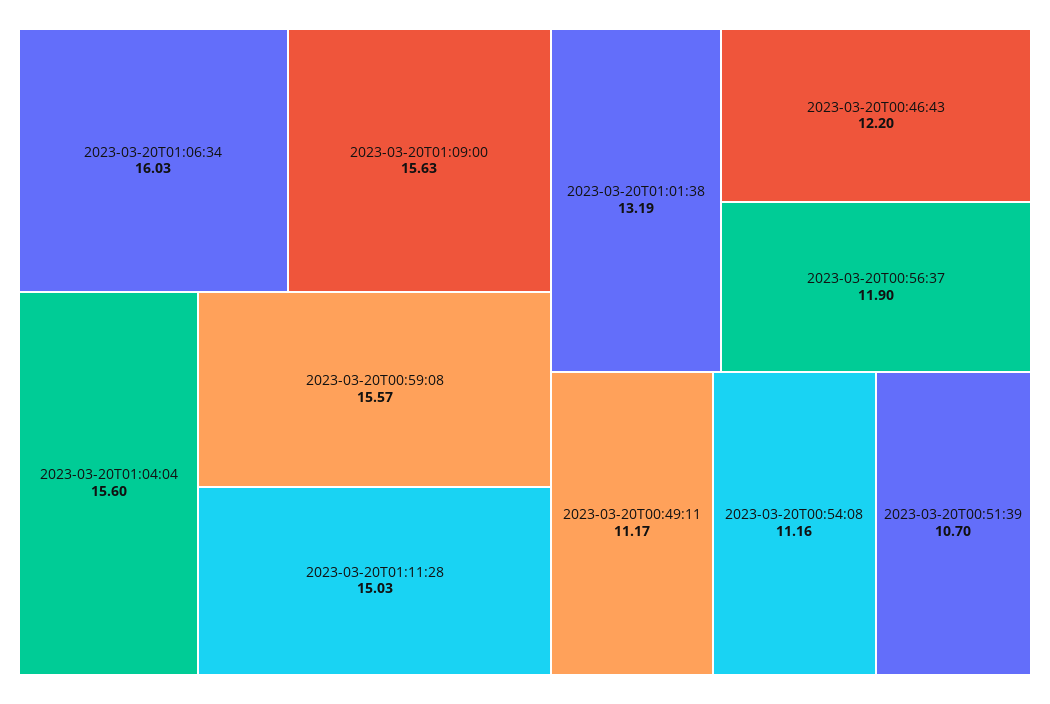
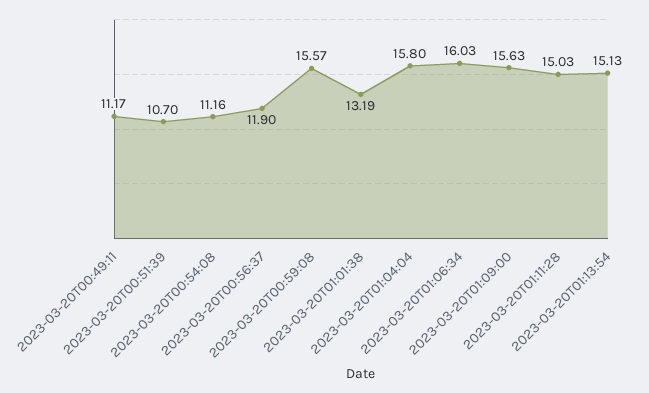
2023-03-20T01:04:04: 15.6 -> 15.8
2023-03-20T00:46:43: 12.2 -> none
2023-03-20T01:13:54: none -> 15.13

